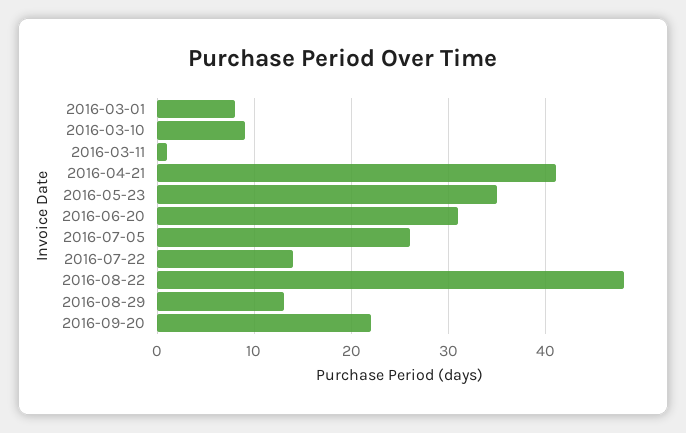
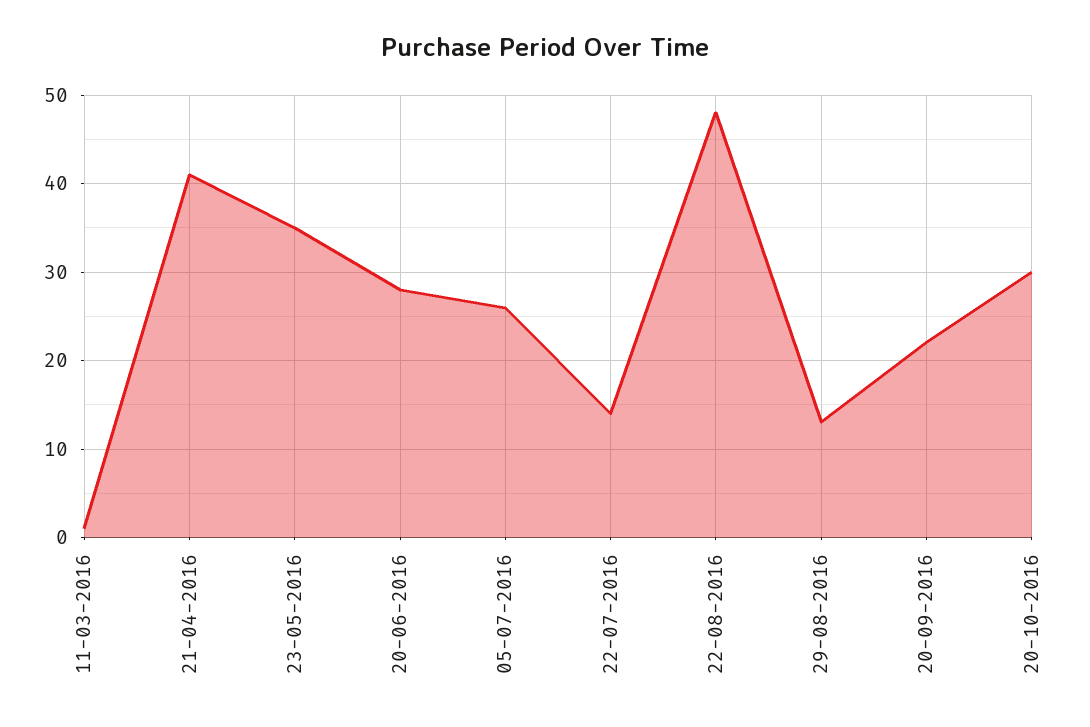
2016-03-01: 8 -> none
2016-03-10: 9 -> none
2016-06-20: 31 -> 28
20-10-2016: none -> 30

